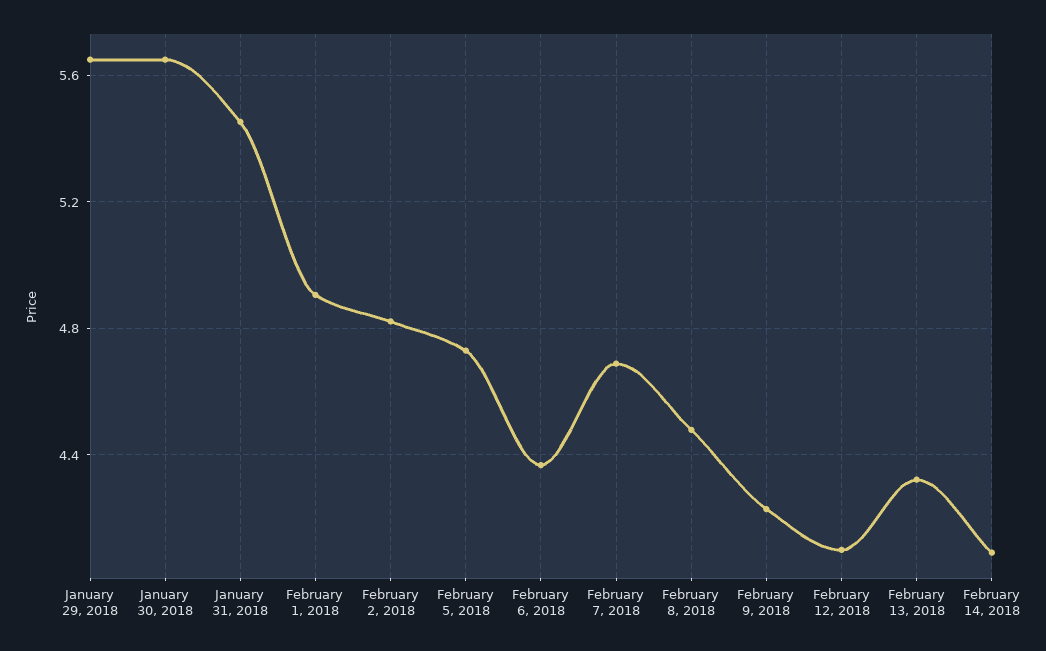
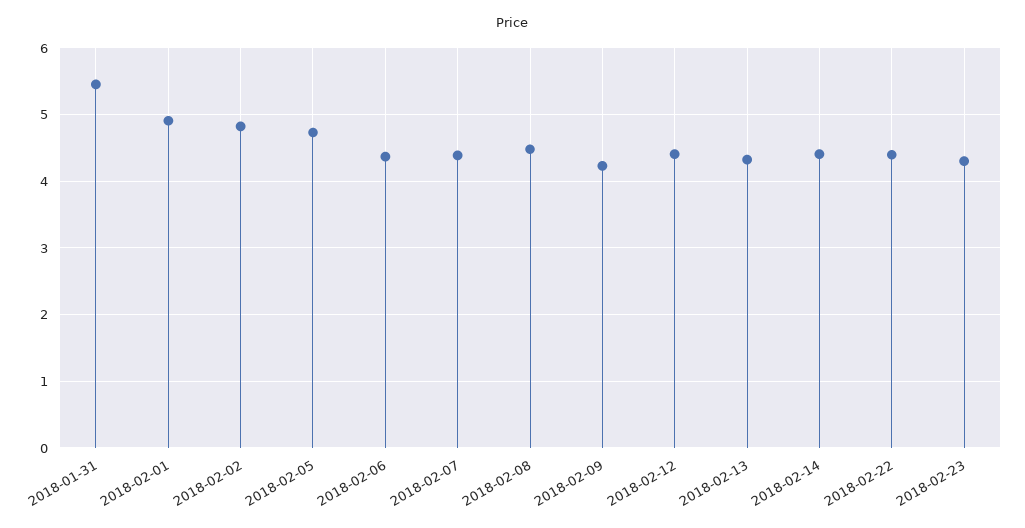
January 29, 2018: 5.65 -> none
January 30, 2018: 5.65 -> none
February 7, 2018: 4.7 -> 4.4
February 12, 2018: 4.1 -> 4.4
February 14, 2018: 4.1 -> 4.4
2018-02-22: none -> 4.4
2018-02-23: none -> 4.3

